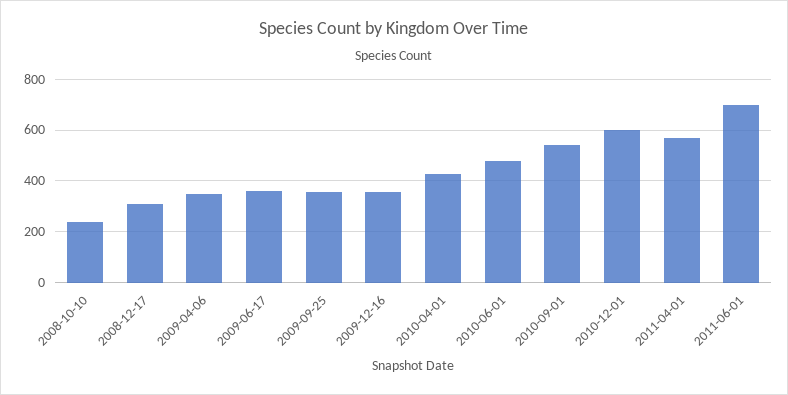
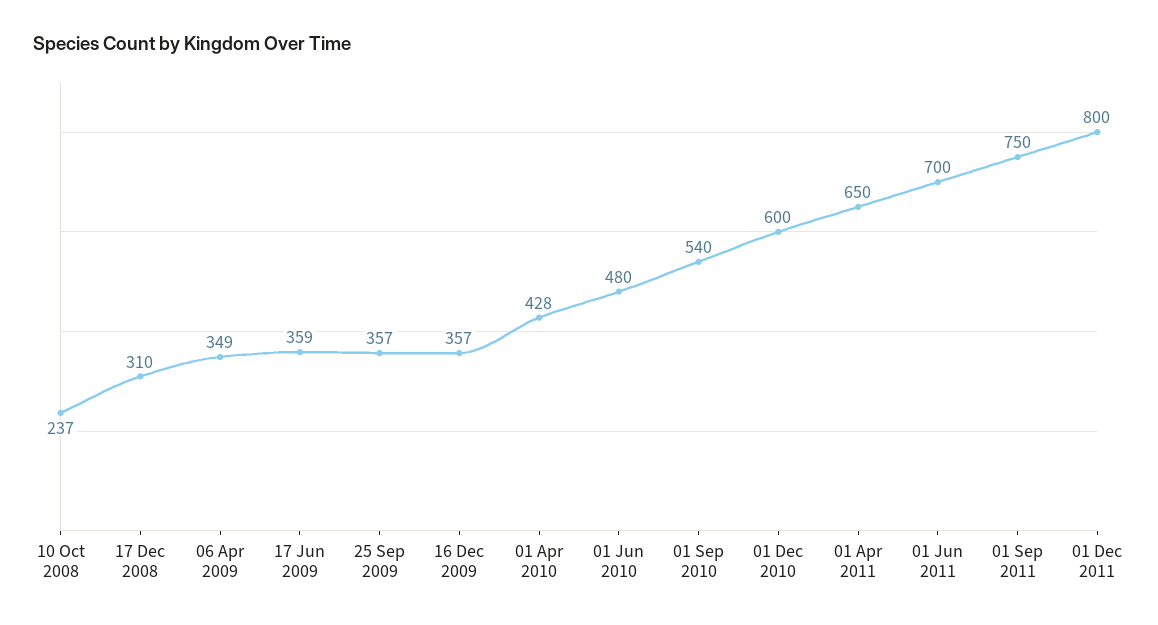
2011-04-01: 575 -> 650
01 Sep 2011: none -> 750
01 Dec 2011: none -> 800

